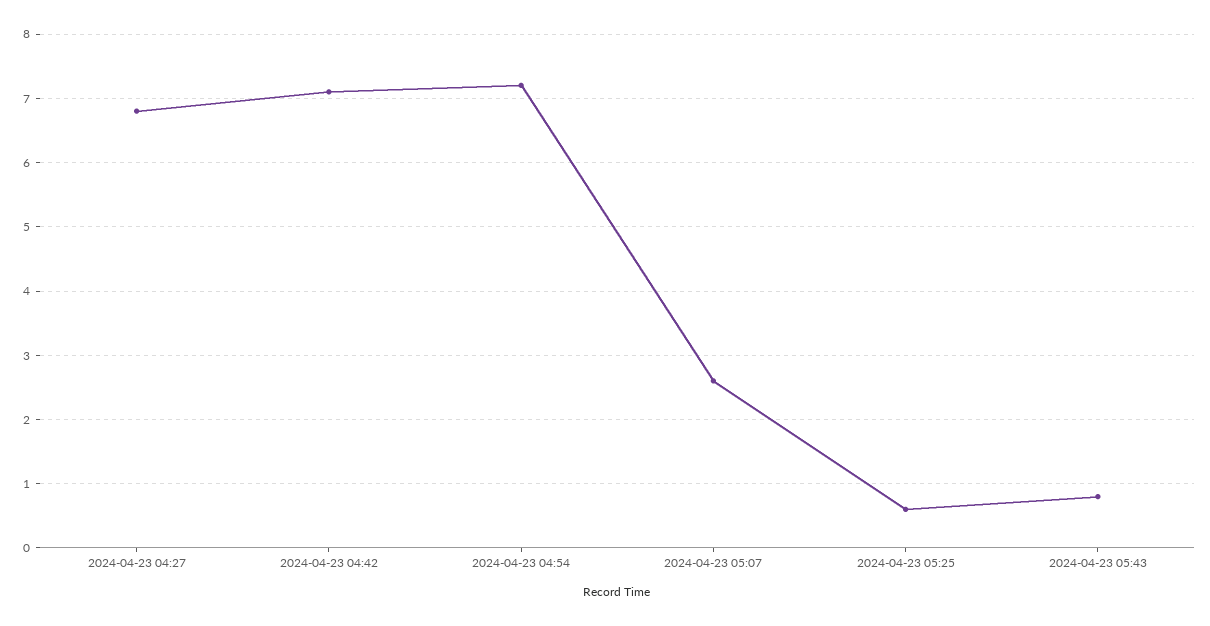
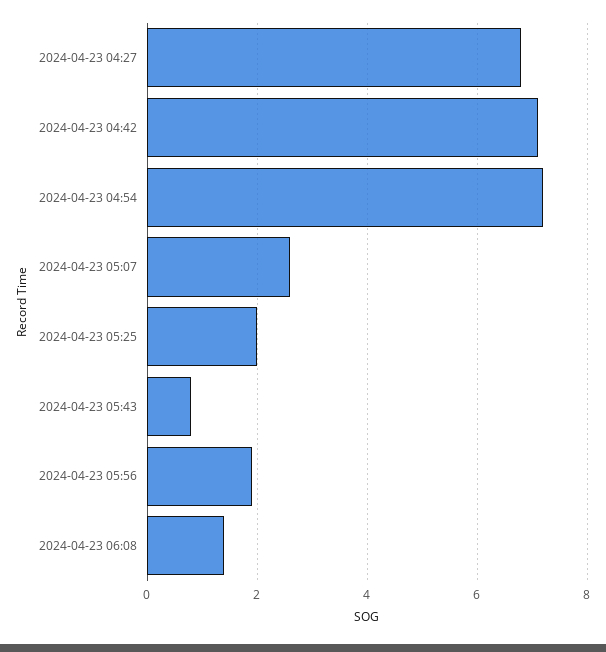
2024-04-23 05:25: 0.6 -> 2
2024-04-23 05:56: none -> 2
2024-04-23 06:08: none -> 1.5

